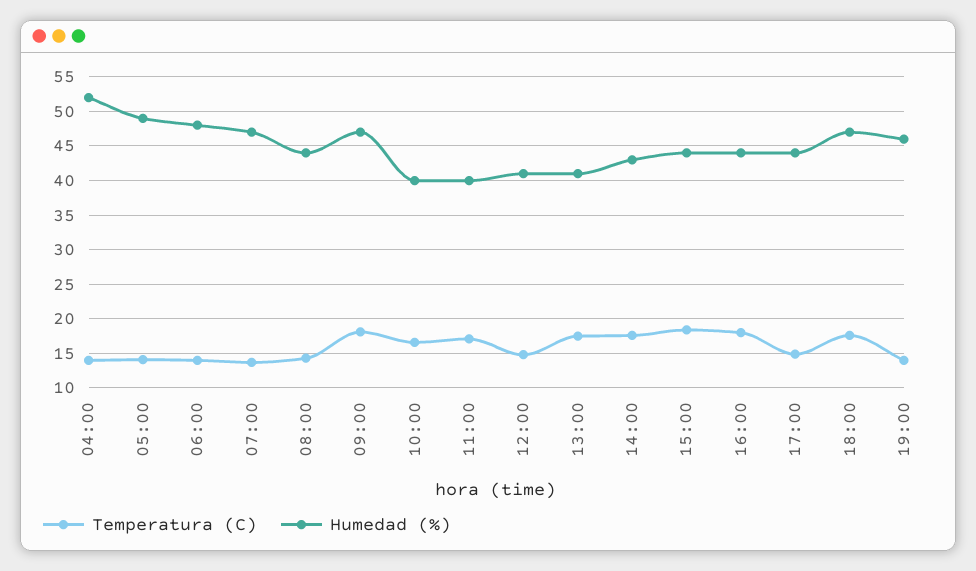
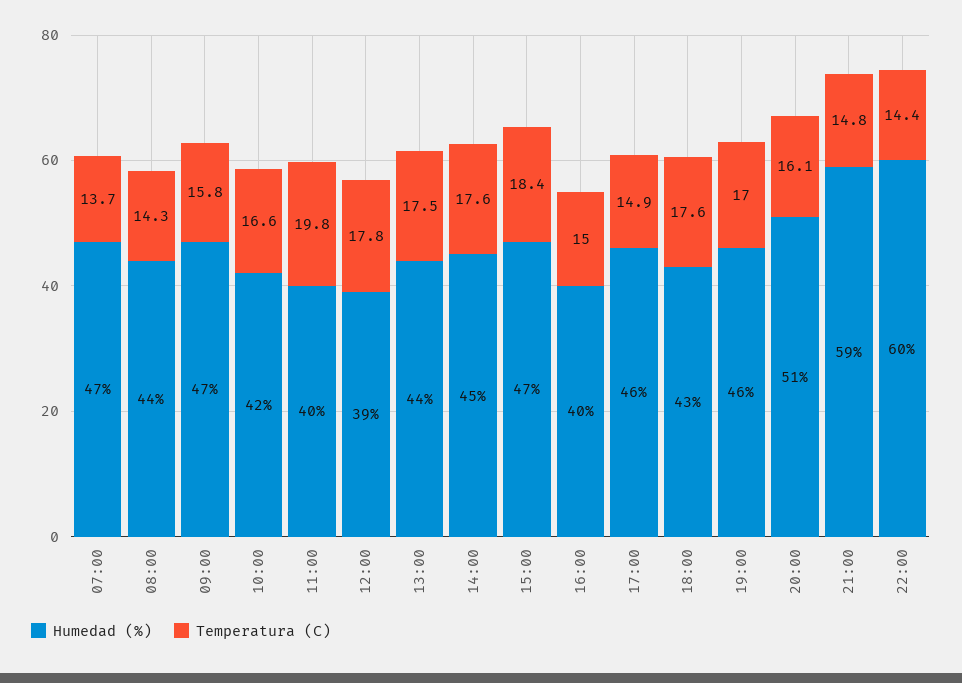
Temperatura (C), 04:00: 14 -> none
Humedad (%), 04:00: 52 -> none
Temperatura (C), 05:00: 14 -> none
Humedad (%), 05:00: 49 -> none
Temperatura (C), 06:00: 14 -> none
Humedad (%), 06:00: 48 -> none
Temperatura (C), 09:00: 18 -> 15.8
Humedad (%), 10:00: 40 -> 42
Temperatura (C), 11:00: 17 -> 19.8
Temperatura (C), 12:00: 15 -> 17.8
Humedad (%), 12:00: 41 -> 39
Humedad (%), 13:00: 41 -> 44
Humedad (%), 14:00: 43 -> 45
Humedad (%), 15:00: 44 -> 47
Temperatura (C), 16:00: 18 -> 15
Humedad (%), 16:00: 44 -> 40
Humedad (%), 17:00: 44 -> 46
Humedad (%), 18:00: 47 -> 43
Temperatura (C), 19:00: 14 -> 17
Humedad (%), 20:00: none -> 51
Temperatura (C), 20:00: none -> 16.1
Humedad (%), 21:00: none -> 59
Temperatura (C), 21:00: none -> 14.8
Humedad (%), 22:00: none -> 60
Temperatura (C), 22:00: none -> 14.4

